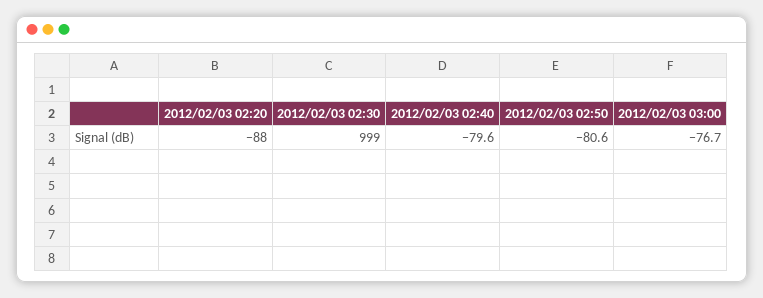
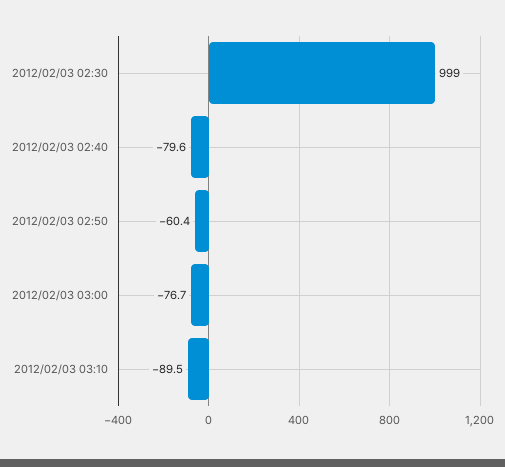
2012/02/03 02:20: -88 -> none
2012/02/03 02:50: -80.6 -> -60.4
2012/02/03 03:10: none -> -89.5

